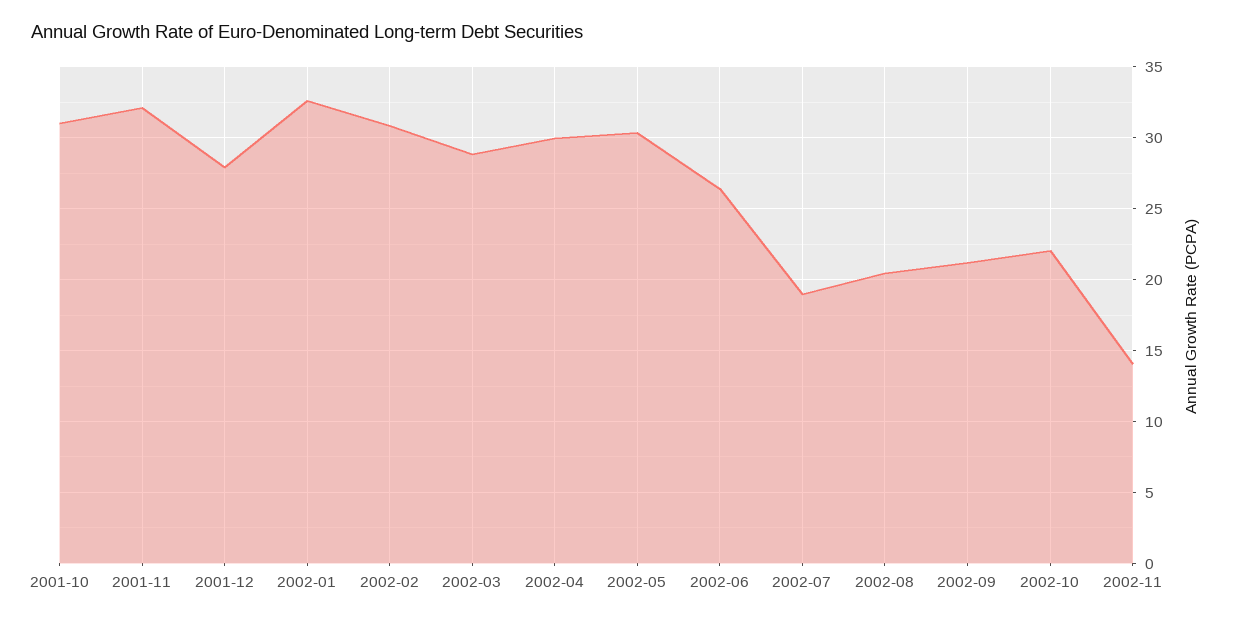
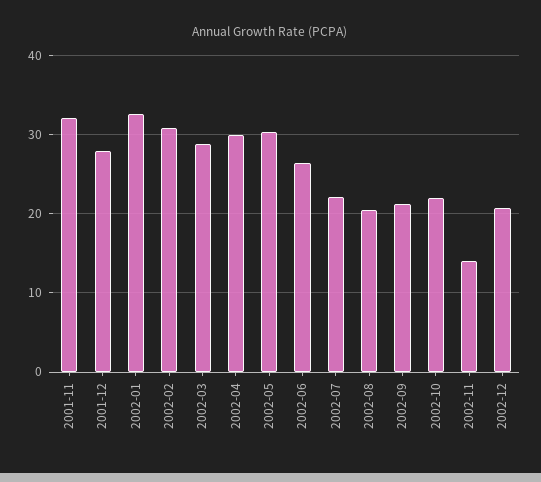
2001-10: 31 -> none
2002-07: 19 -> 22
2002-12: none -> 21

